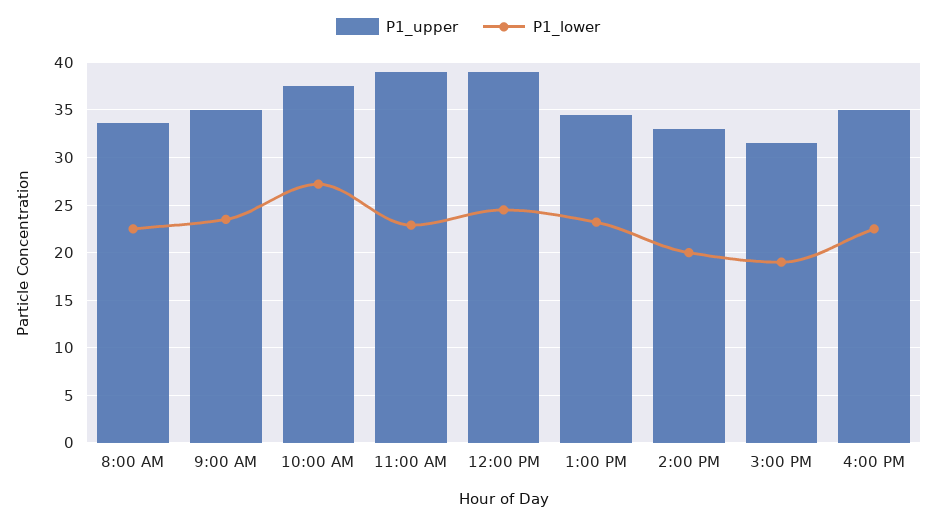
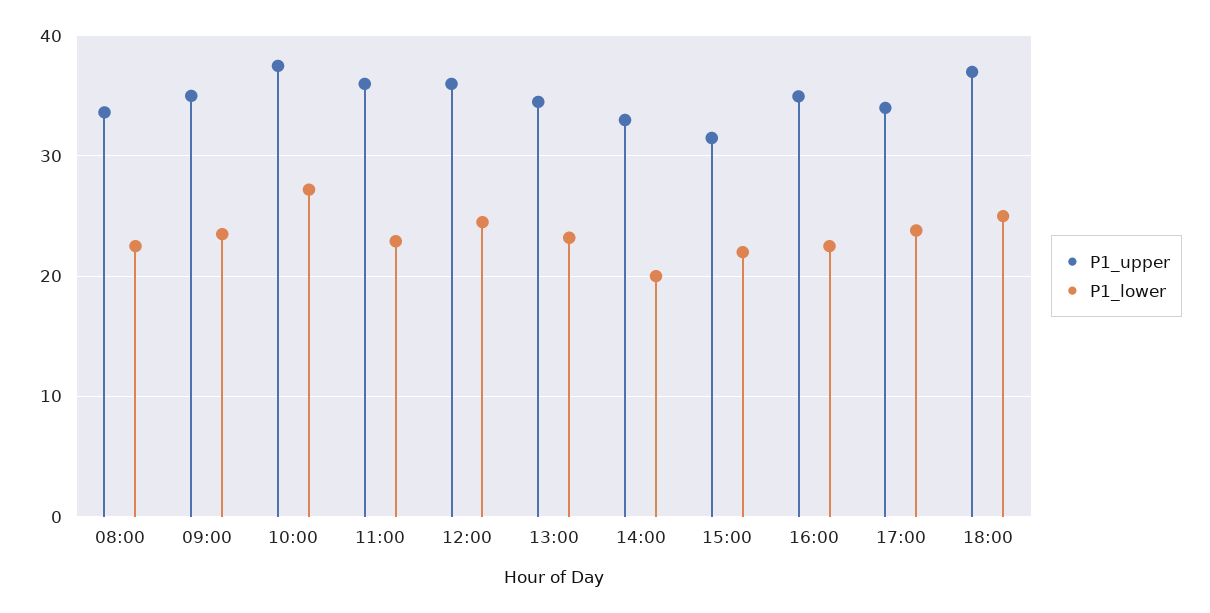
P1_upper, 11:00 AM: 39 -> 36
P1_upper, 12:00 PM: 39 -> 36
P1_lower, 3:00 PM: 19 -> 22
P1_upper, 17:00: none -> 34
P1_lower, 17:00: none -> 24
P1_upper, 18:00: none -> 37
P1_lower, 18:00: none -> 25

